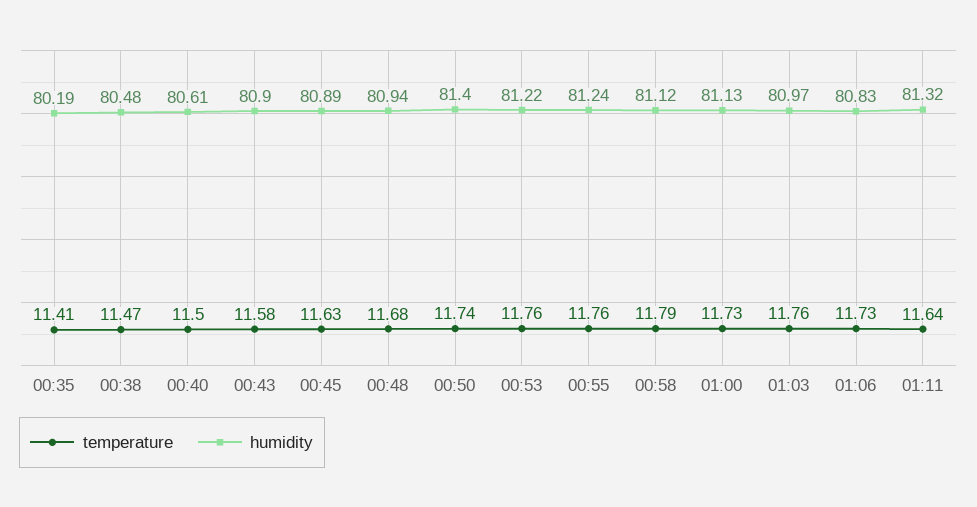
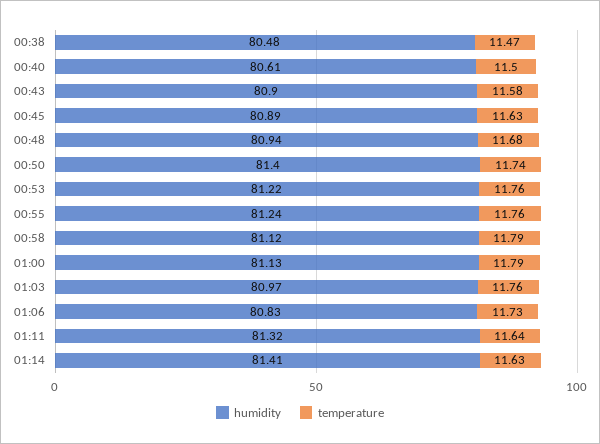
temperature, 00:35: 11.41 -> none
humidity, 00:35: 80.19 -> none
temperature, 01:00: 11.73 -> 11.79
humidity, 01:14: none -> 81.41
temperature, 01:14: none -> 11.63

